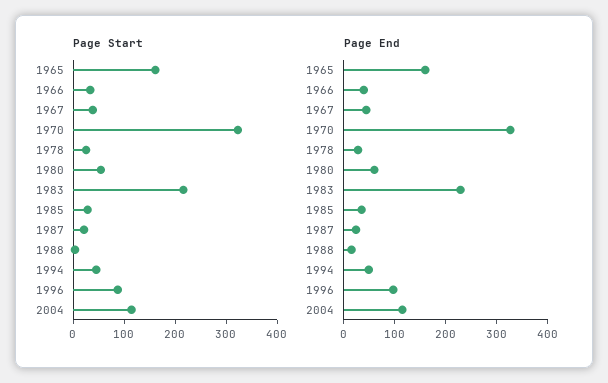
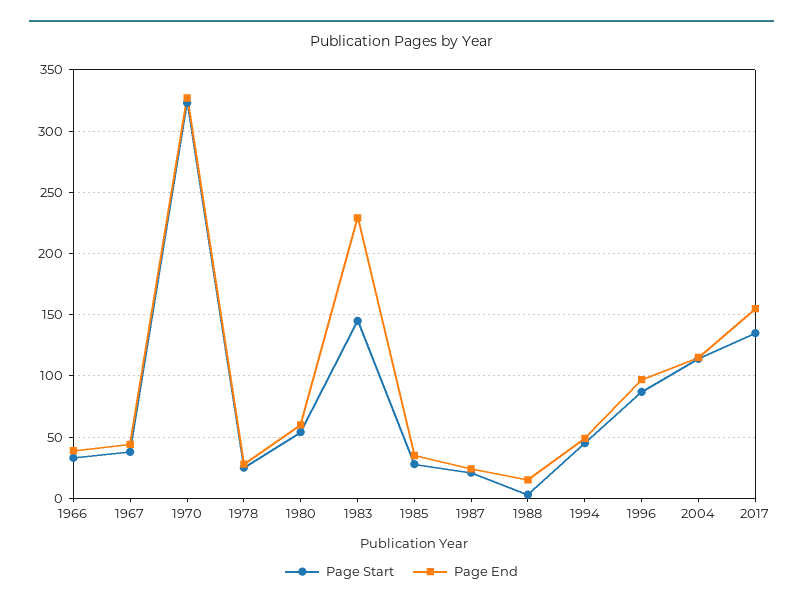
Page Start, 1965: 160 -> none
Page Start, 1983: 220 -> 145
Page End, 1965: 160 -> none
Page Start, 2017: none -> 135
Page End, 2017: none -> 155

